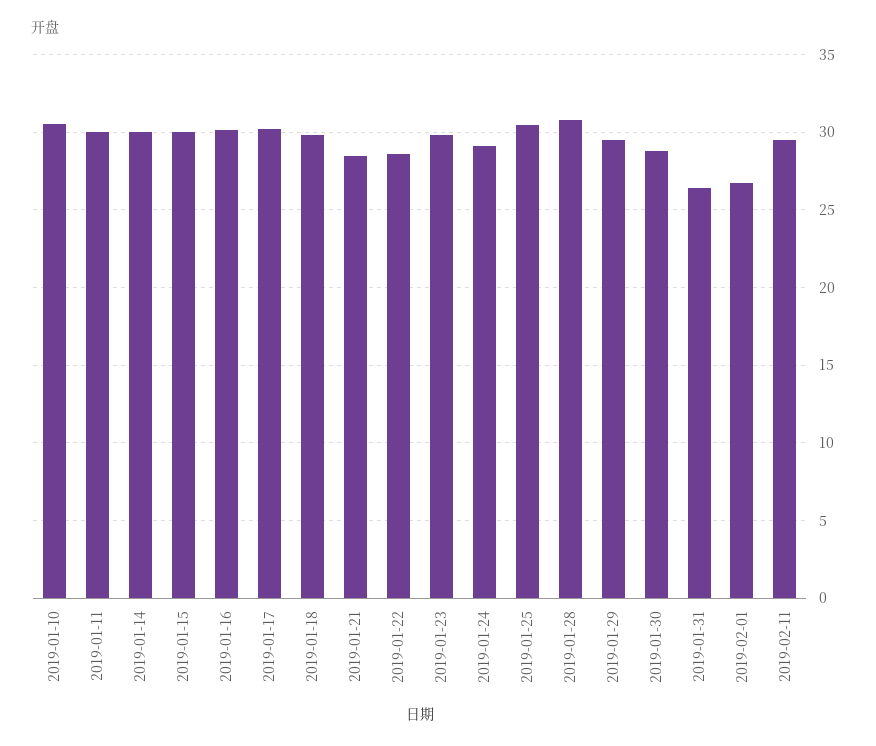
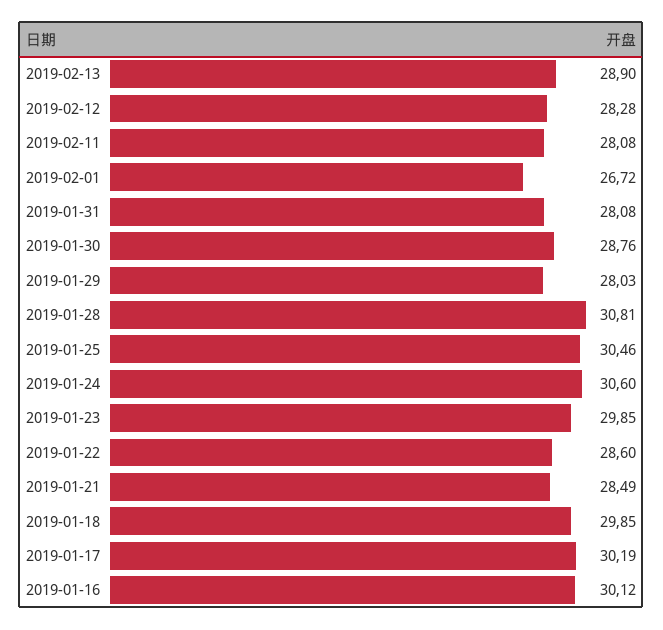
2019-01-10: 30.5 -> none
2019-01-11: 30 -> none
2019-01-14: 30 -> none
2019-01-15: 30 -> none
2019-01-24: 29 -> 30.6
2019-01-29: 29.5 -> 28.03
2019-01-31: 26.5 -> 28.08
2019-02-11: 29.5 -> 28.08
2019-02-13: none -> 28.9
2019-02-12: none -> 28.28

